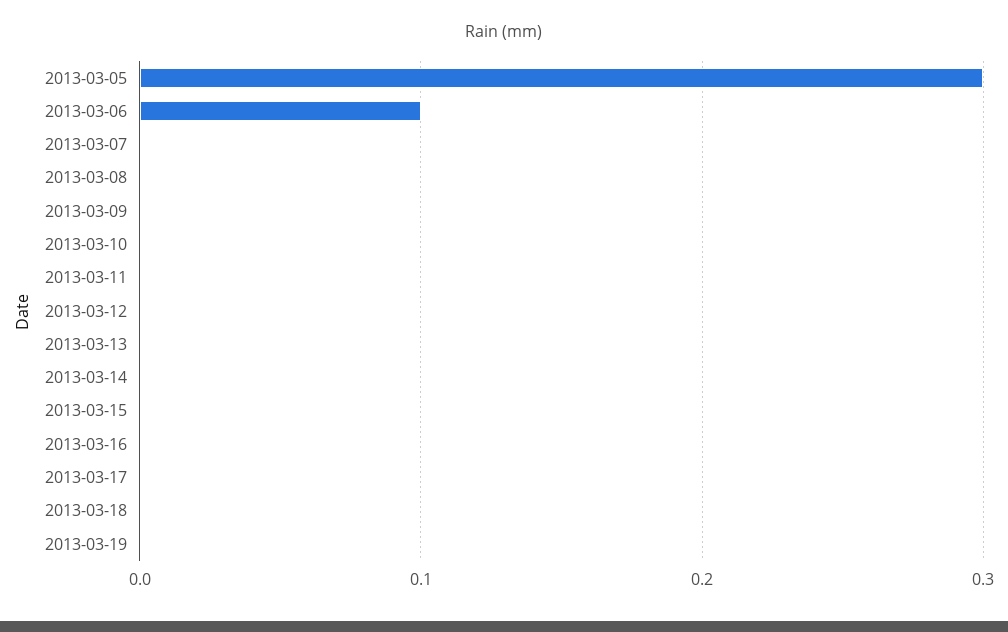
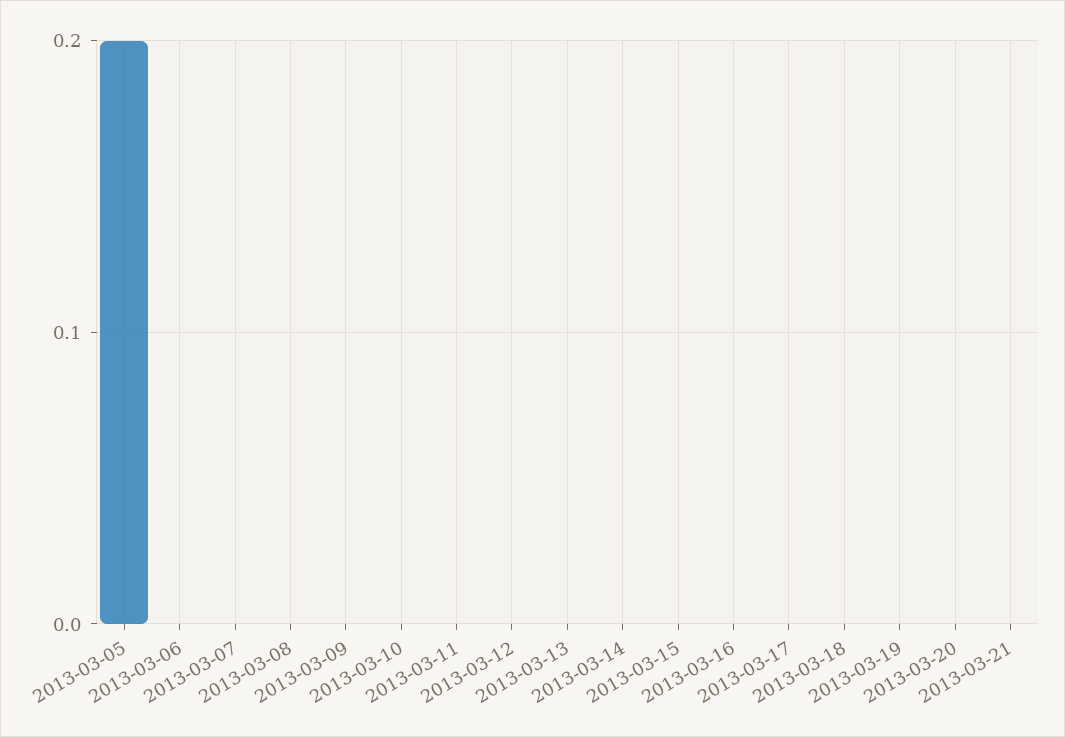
2013-03-05: 0.3 -> 0.2
2013-03-06: 0.1 -> 0
2013-03-20: none -> 0
2013-03-21: none -> 0

